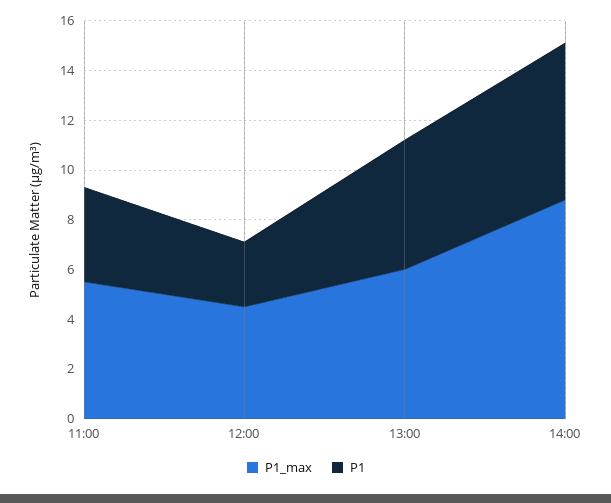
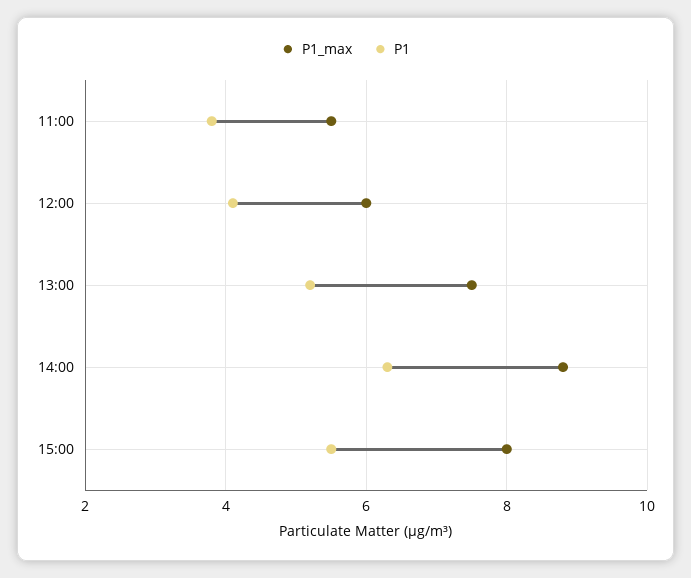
P1_max, 12:00: 4.5 -> 6
P1, 12:00: 2.5 -> 4
P1_max, 13:00: 6 -> 7.5
P1_max, 15:00: none -> 8
P1, 15:00: none -> 5.5

